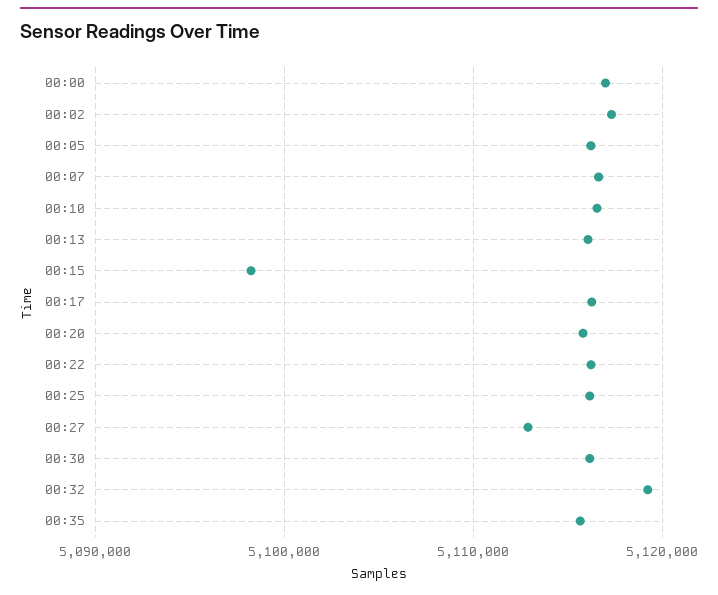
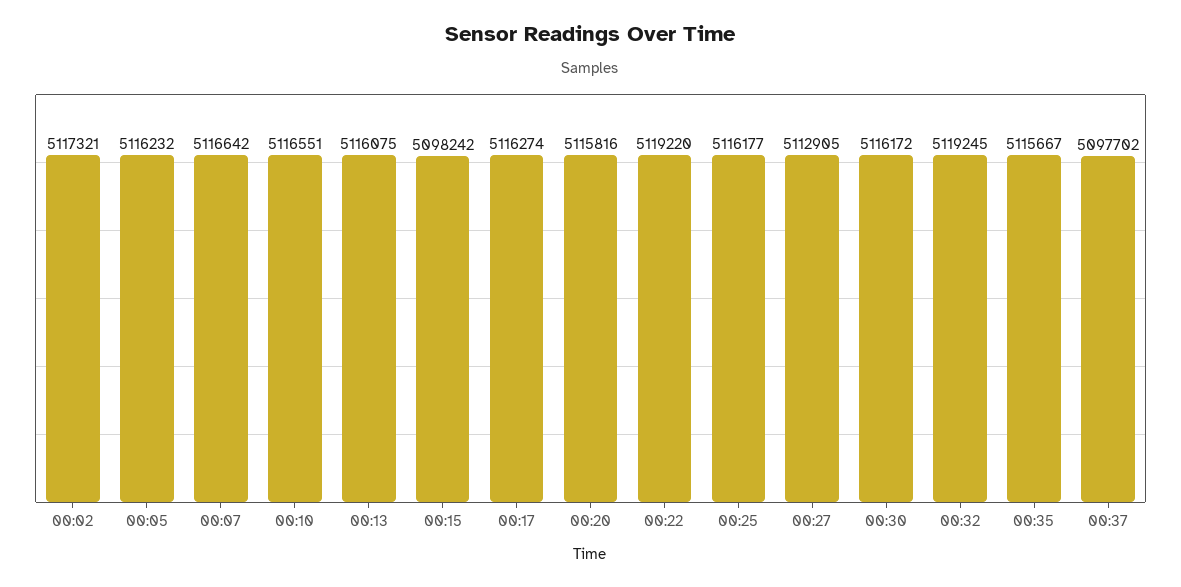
00:00: 5117000 -> none
00:22: 5116000 -> 5119220
00:37: none -> 5097702

